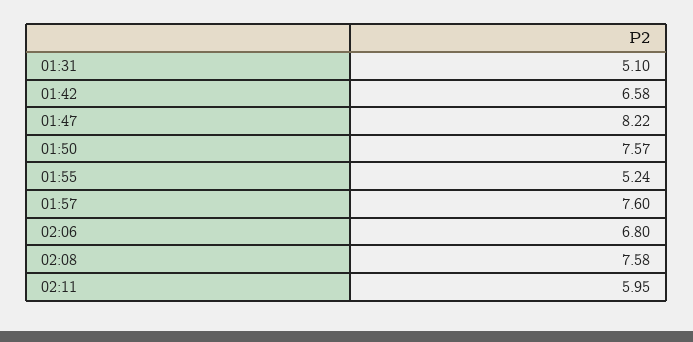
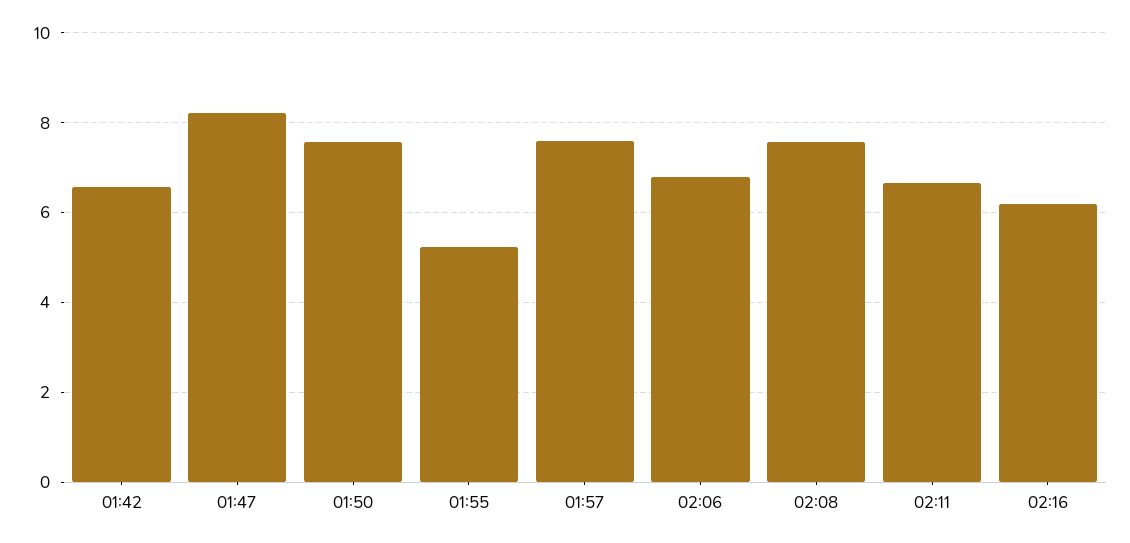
01:31: 5.1 -> none
02:11: 5.95 -> 6.6
02:16: none -> 6.2

